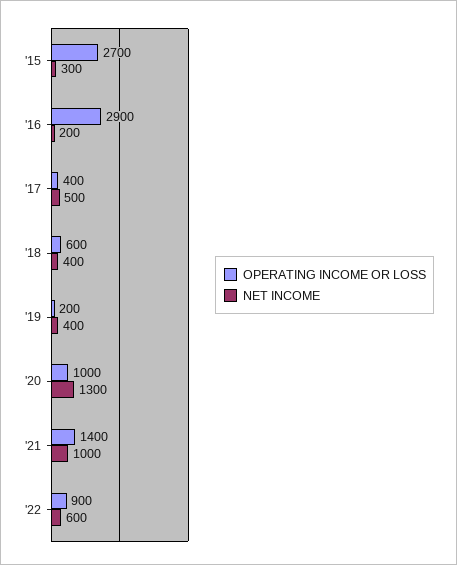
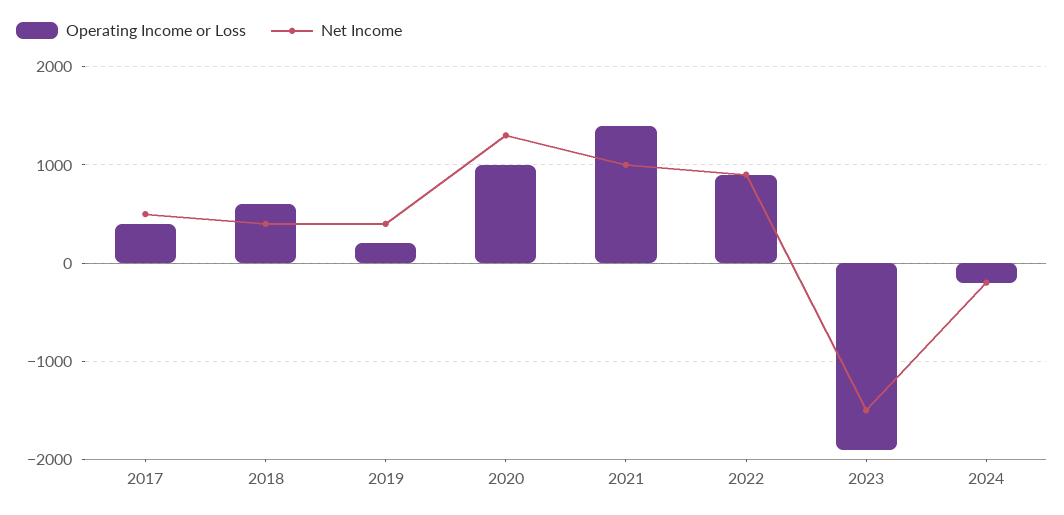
OPERATING INCOME OR LOSS, '15: 2700 -> none
NET INCOME, '15: 300 -> none
OPERATING INCOME OR LOSS, '16: 2900 -> none
NET INCOME, '16: 200 -> none
NET INCOME, '22: 600 -> 900
OPERATING INCOME OR LOSS, 2023: none -> -1900
NET INCOME, 2023: none -> -1500
OPERATING INCOME OR LOSS, 2024: none -> -200
NET INCOME, 2024: none -> -200

